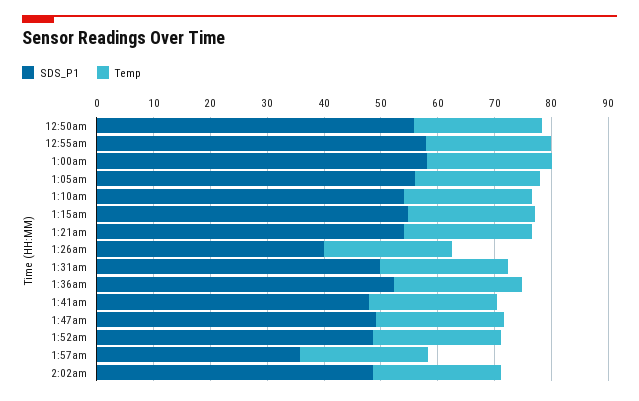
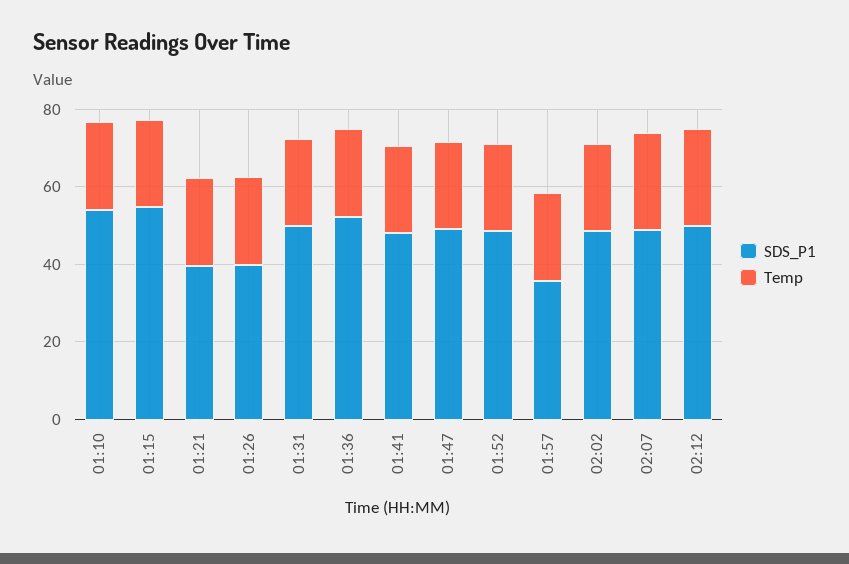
SDS_P1, 12:50am: 56 -> none
Temp, 12:50am: 22 -> none
SDS_P1, 12:55am: 58 -> none
Temp, 12:55am: 22 -> none
SDS_P1, 1:00am: 58 -> none
Temp, 1:00am: 22 -> none
SDS_P1, 1:05am: 56 -> none
Temp, 1:05am: 22 -> none
SDS_P1, 1:21am: 54 -> 40
SDS_P1, 02:07: none -> 50
Temp, 02:07: none -> 25
SDS_P1, 02:12: none -> 50
Temp, 02:12: none -> 25

